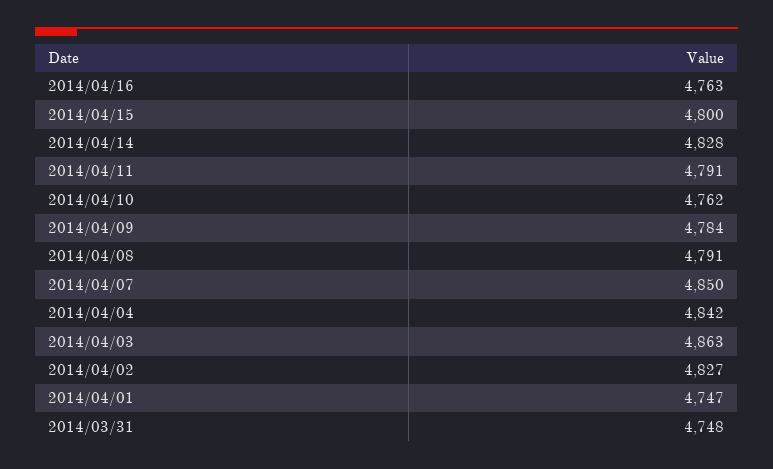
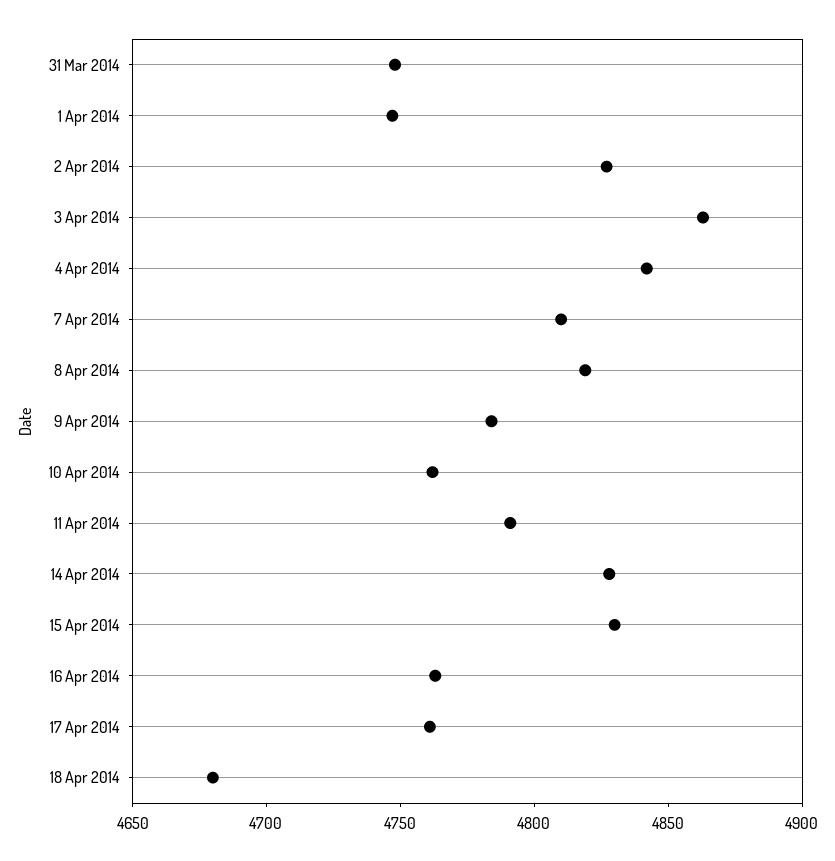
2014/04/15: 4800 -> 4830
2014/04/08: 4791 -> 4820
2014/04/07: 4850 -> 4810
17 Apr 2014: none -> 4760
18 Apr 2014: none -> 4680

